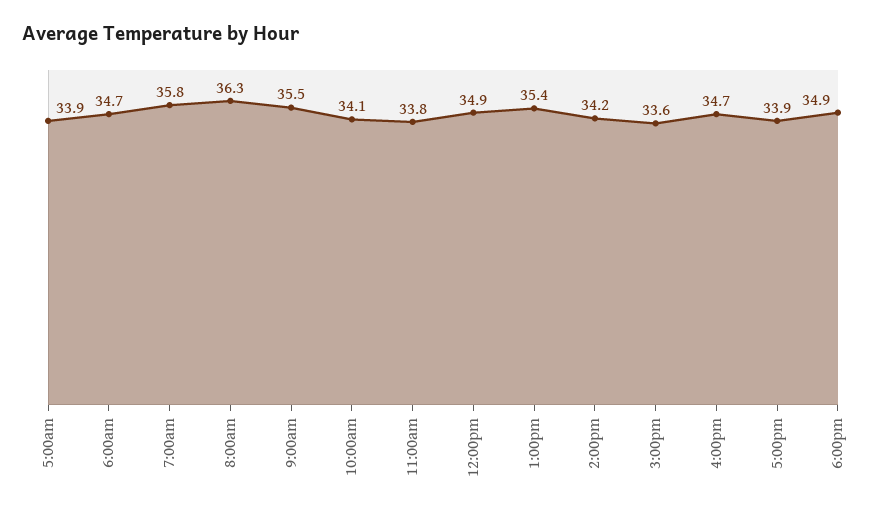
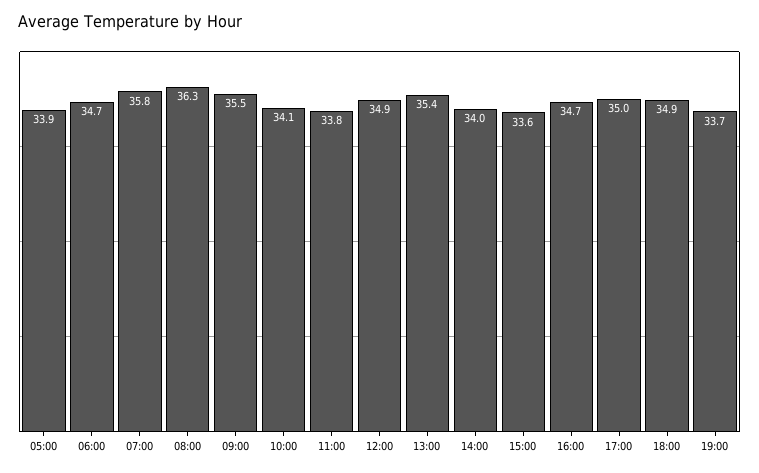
2:00pm: 34.2 -> 34
5:00pm: 33.9 -> 35
19:00: none -> 33.7

